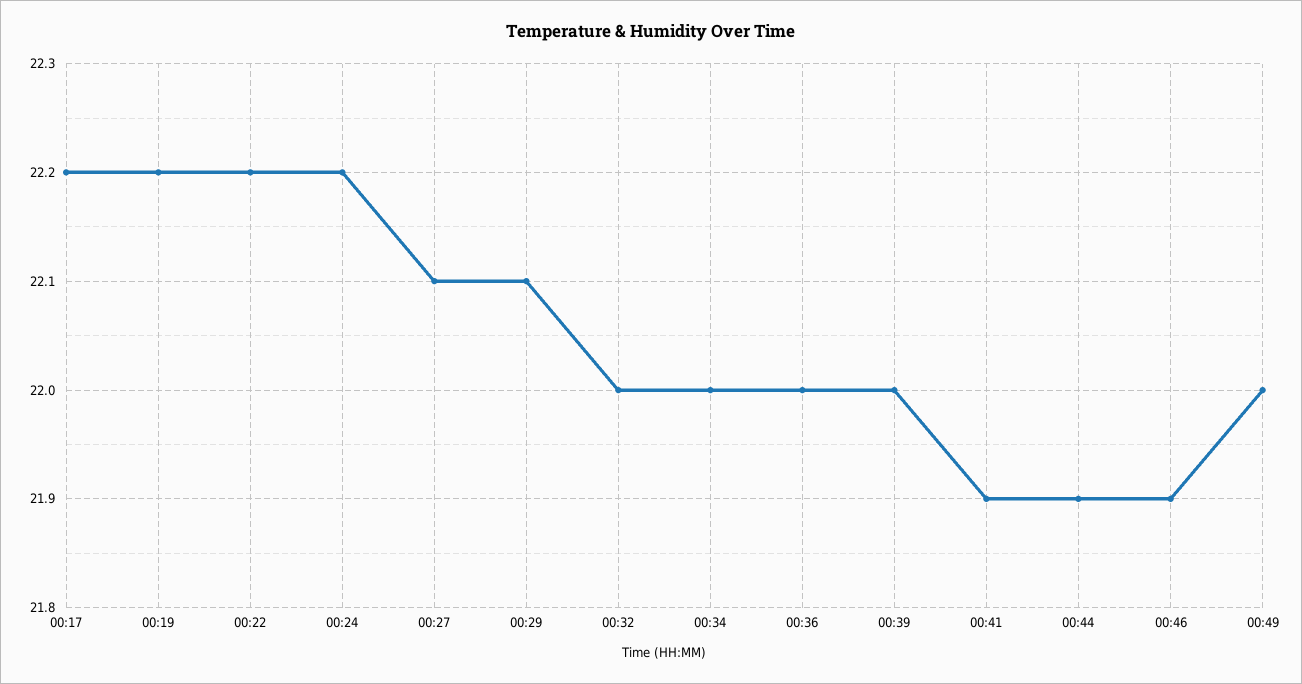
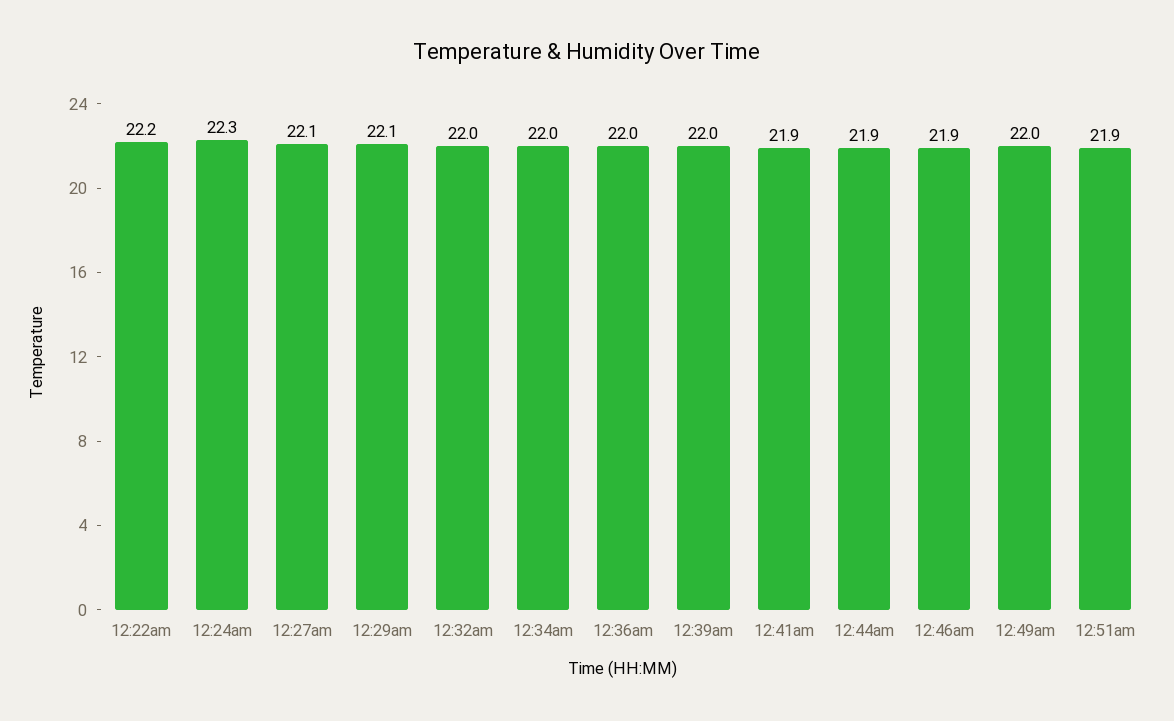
00:17: 22.2 -> none
00:19: 22.2 -> none
00:24: 22.2 -> 22.3
12:51am: none -> 21.9

